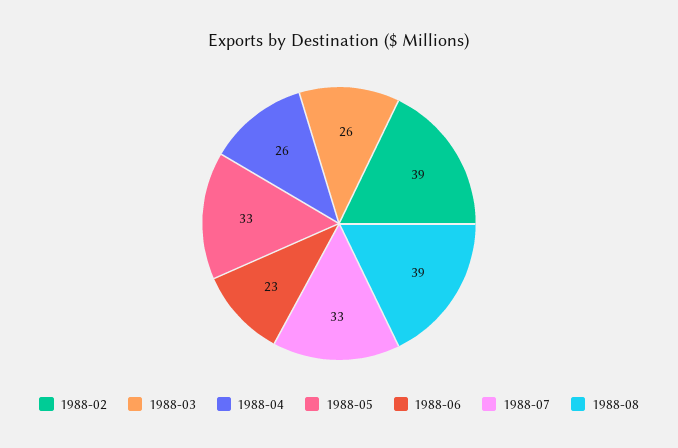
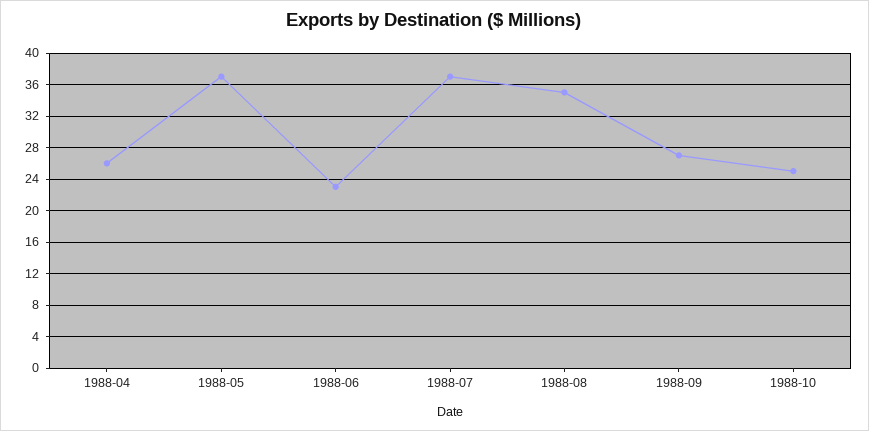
1988-02: 39 -> none
1988-03: 26 -> none
1988-05: 33 -> 37
1988-07: 33 -> 37
1988-08: 39 -> 35
1988-09: none -> 27
1988-10: none -> 25

